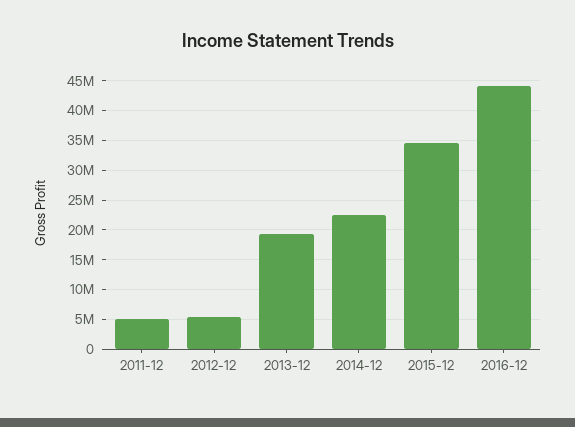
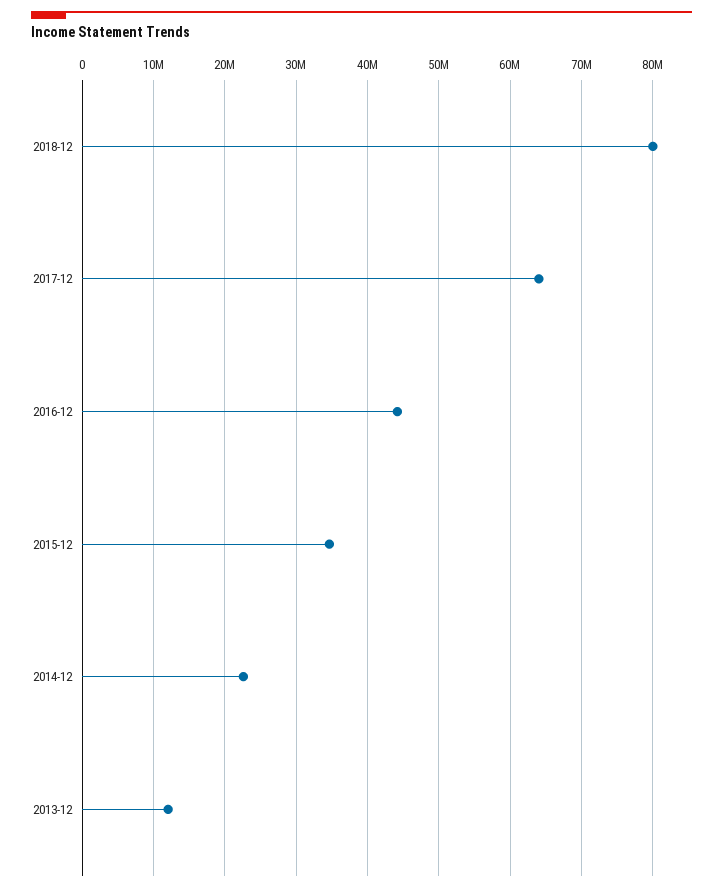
2011-12: 5000000 -> none
2012-12: 5000000 -> none
2013-12: 20000000 -> 12000000
2018-12: none -> 80000000
2017-12: none -> 64000000

